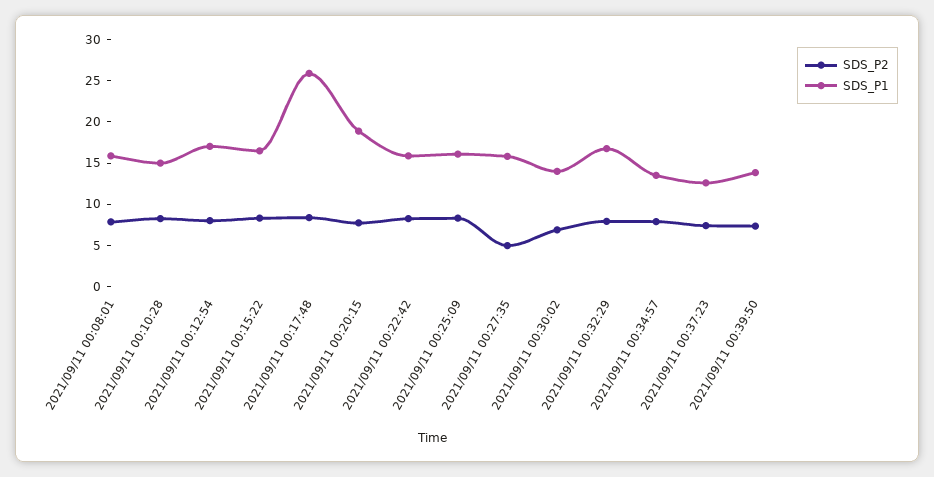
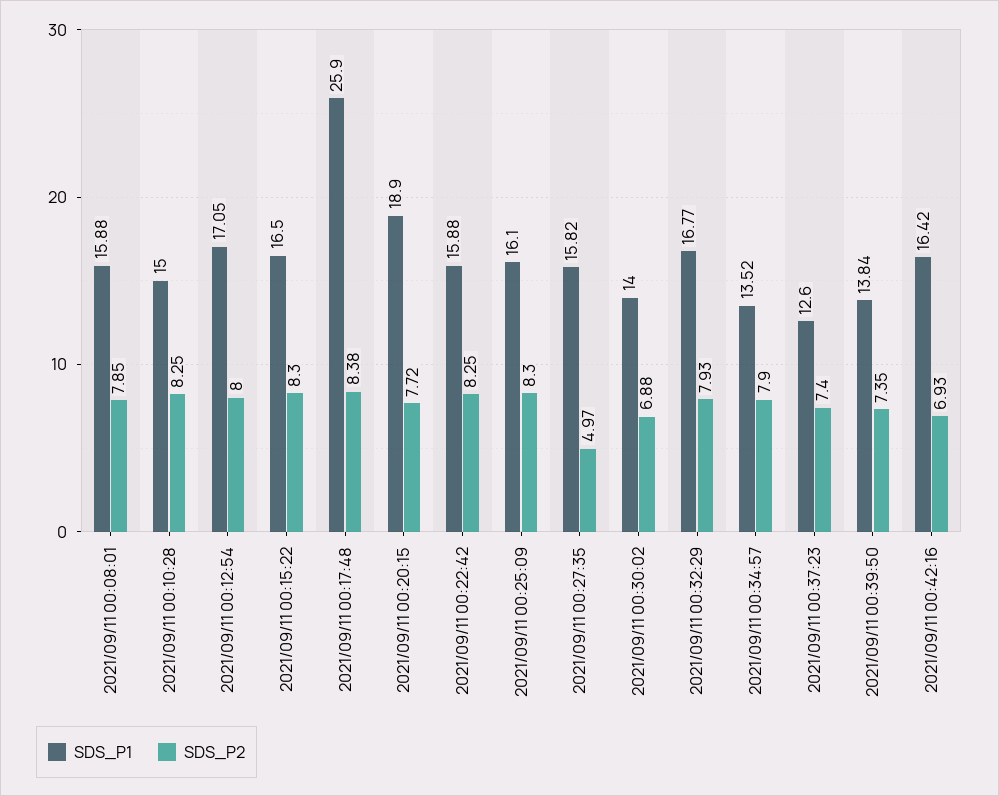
SDS_P1, 2021/09/11 00:42:16: none -> 16.42
SDS_P2, 2021/09/11 00:42:16: none -> 6.93

